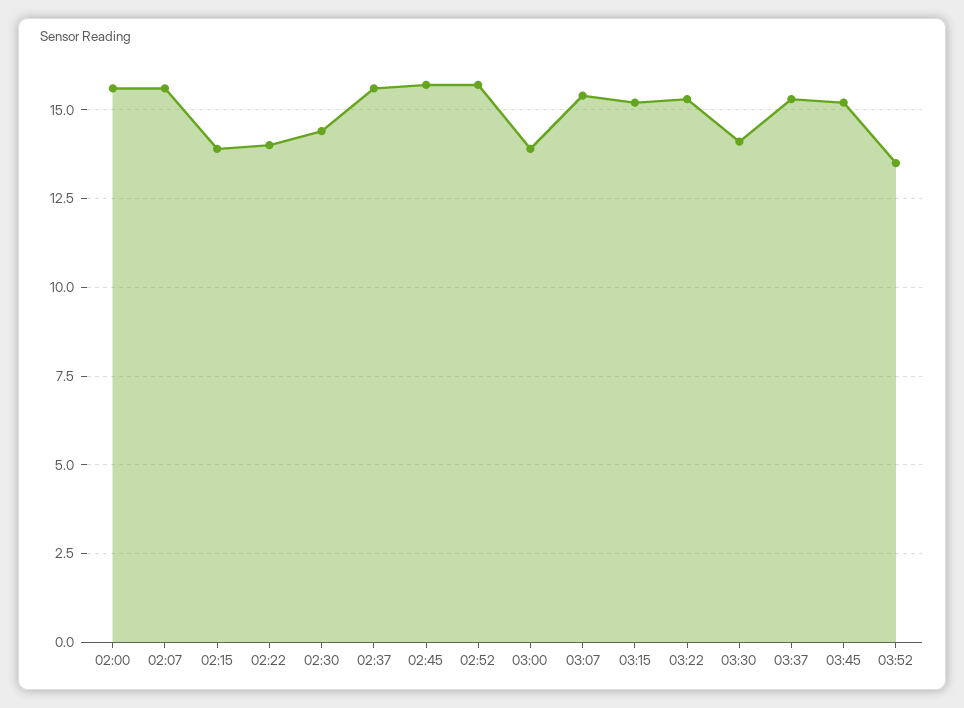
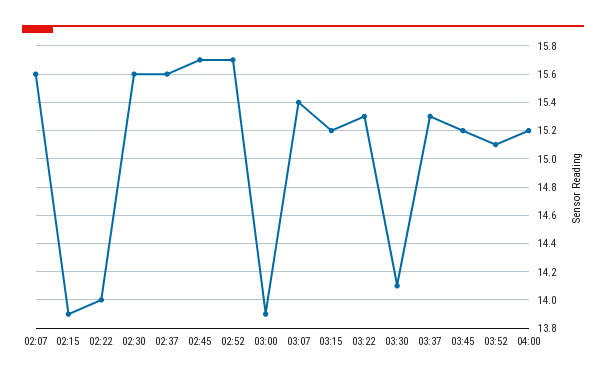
02:00: 15.5 -> none
02:30: 14.5 -> 15.6
03:52: 13.5 -> 15.1
04:00: none -> 15.2

